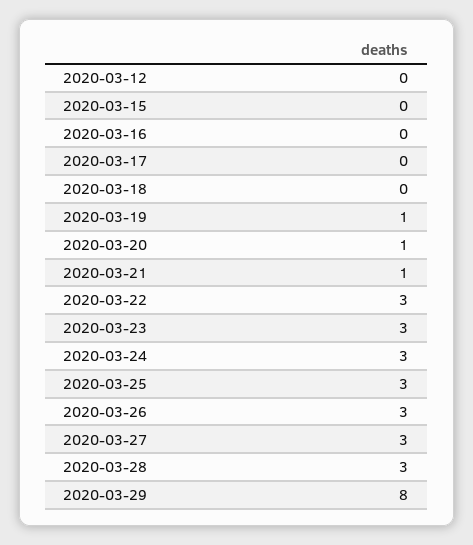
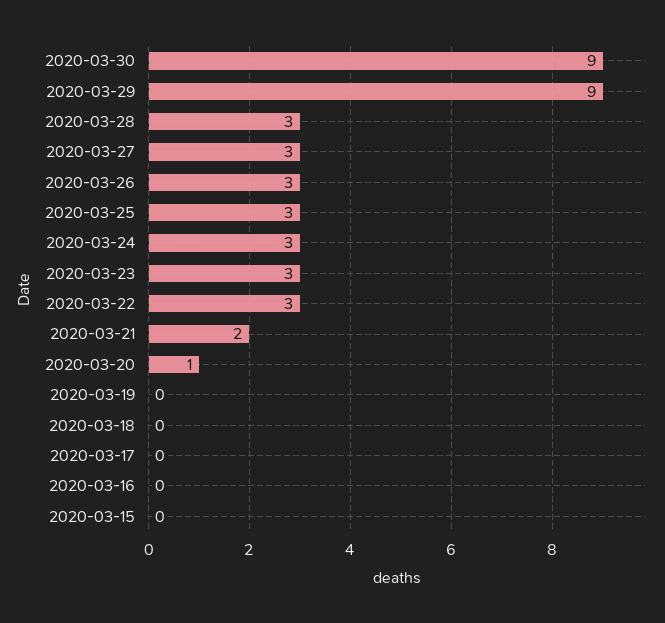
2020-03-12: 0 -> none
2020-03-19: 1 -> 0
2020-03-21: 1 -> 2
2020-03-29: 8 -> 9
2020-03-30: none -> 9

